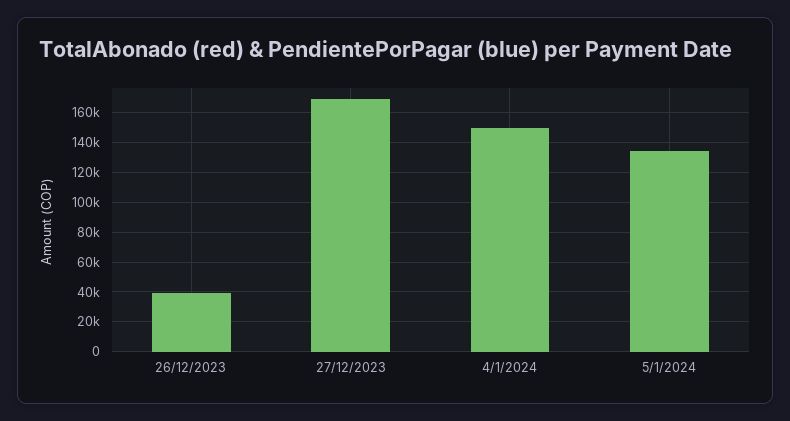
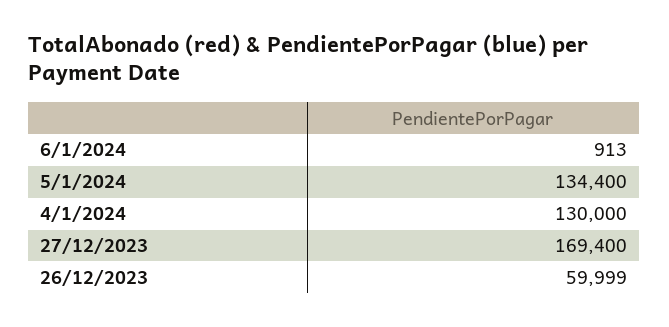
26/12/2023: 40000 -> 59999
4/1/2024: 150000 -> 130000
6/1/2024: none -> 913

